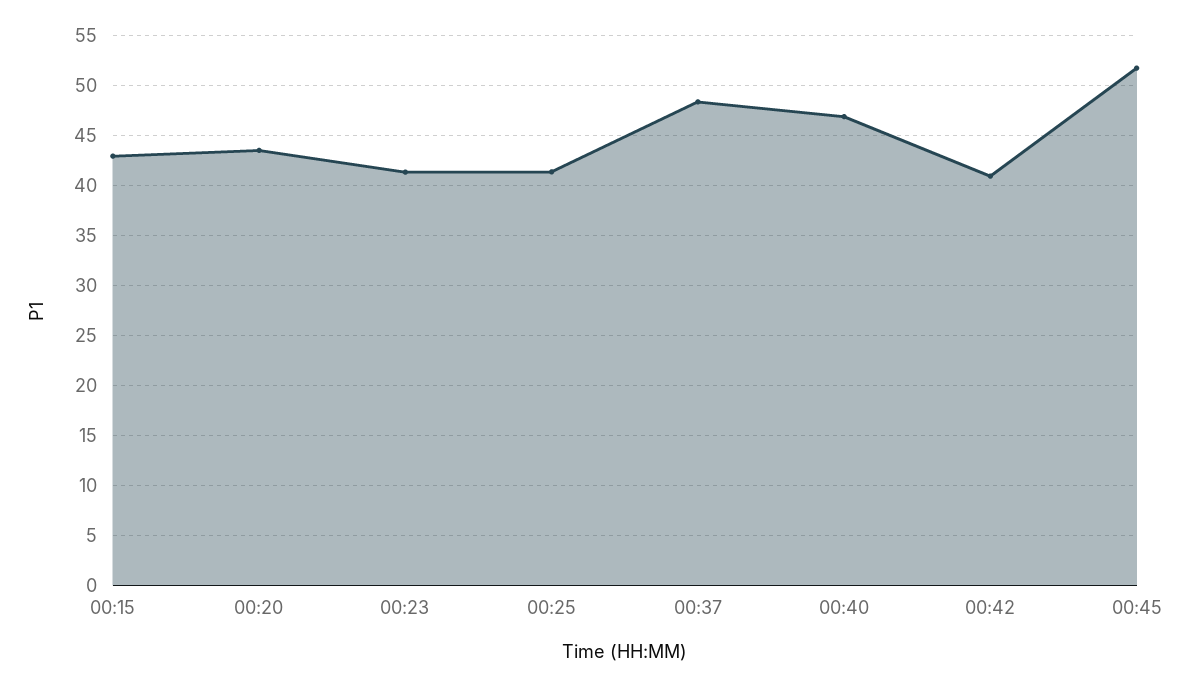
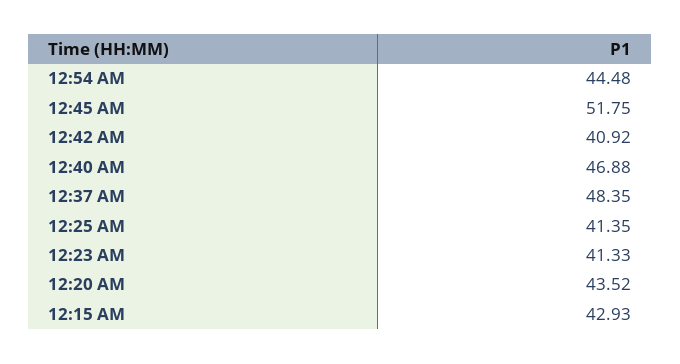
12:54 AM: none -> 44.48

